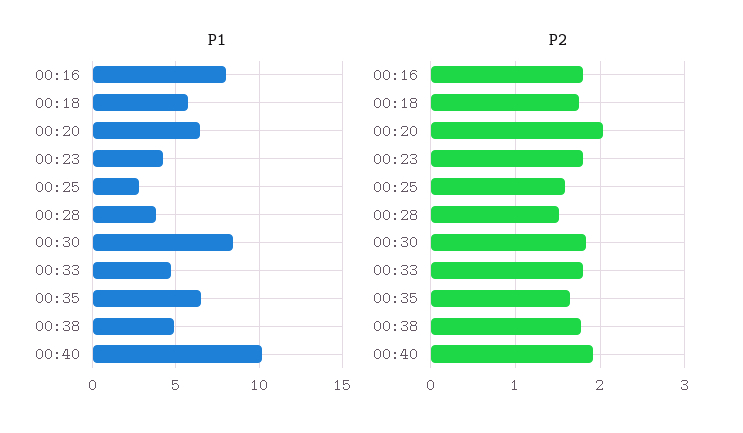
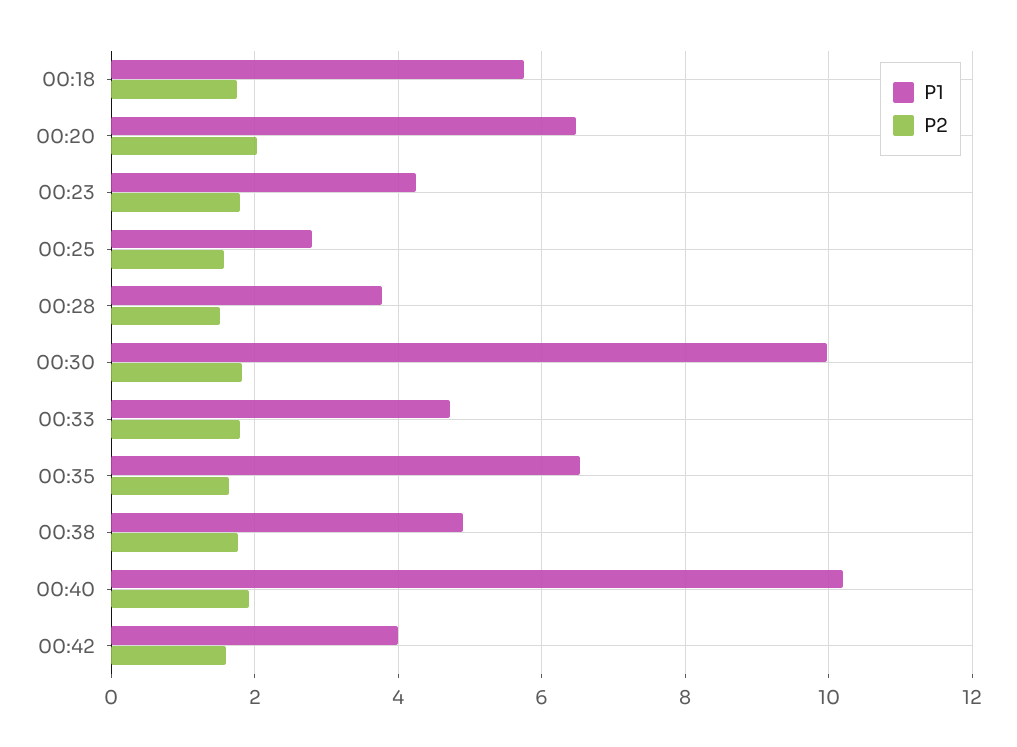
P1, 00:16: 8 -> none
P1, 00:30: 8.5 -> 10
P2, 00:16: 1.8 -> none
P1, 00:42: none -> 4
P2, 00:42: none -> 1.6

